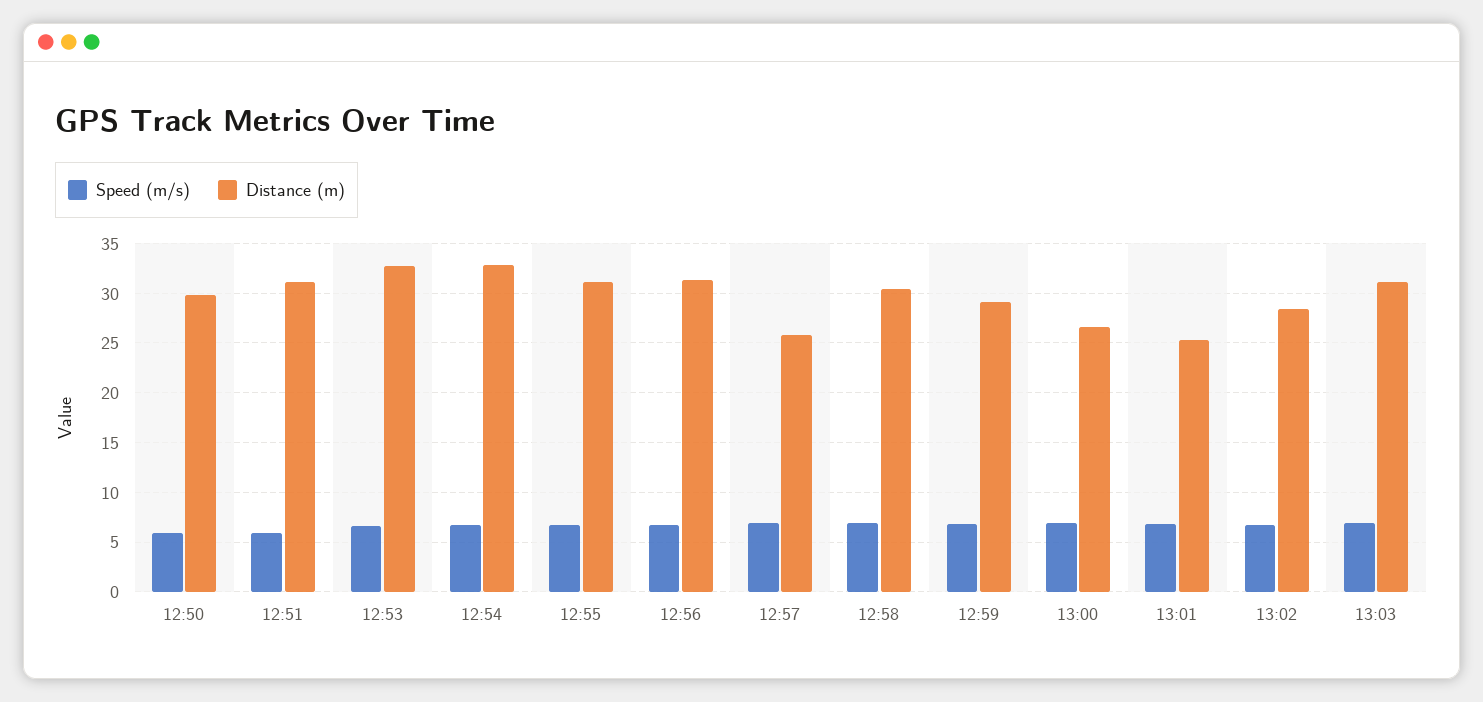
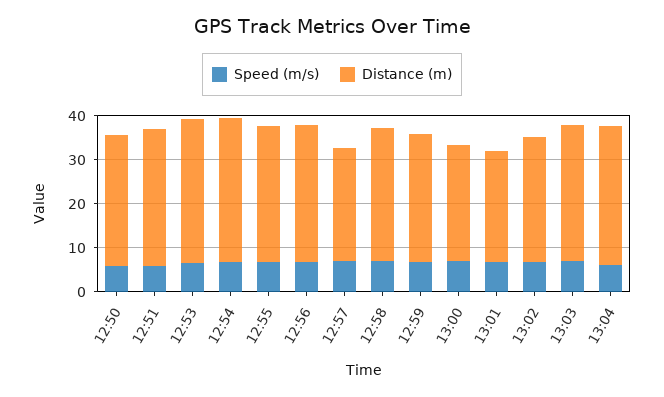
Speed (m/s), 13:04: none -> 6
Distance (m), 13:04: none -> 32

